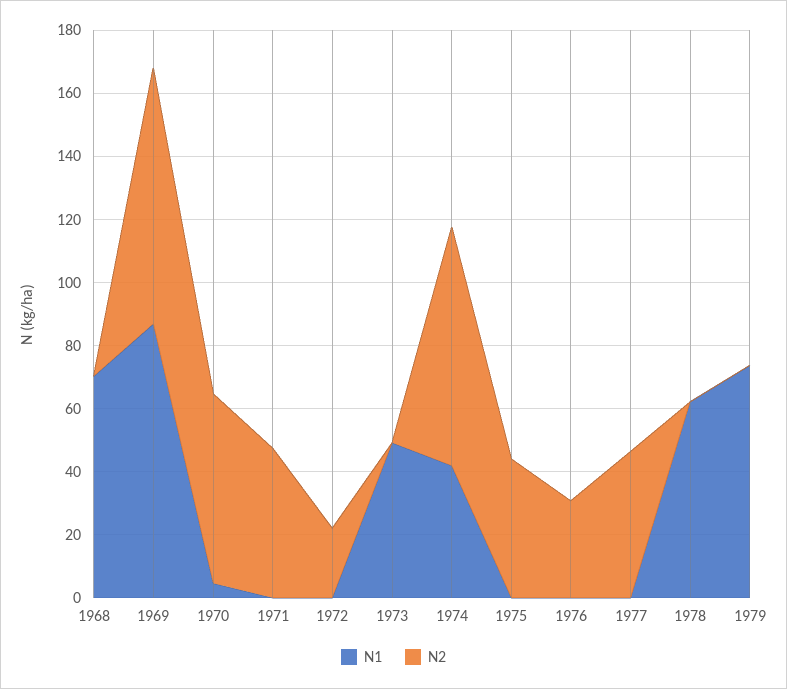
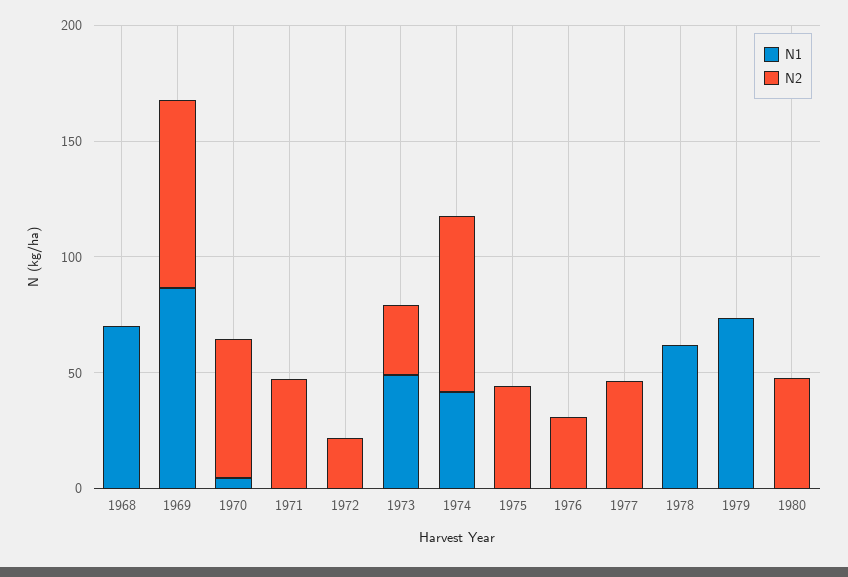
N2, 1973: 0 -> 30
N1, 1980: none -> 0
N2, 1980: none -> 50

